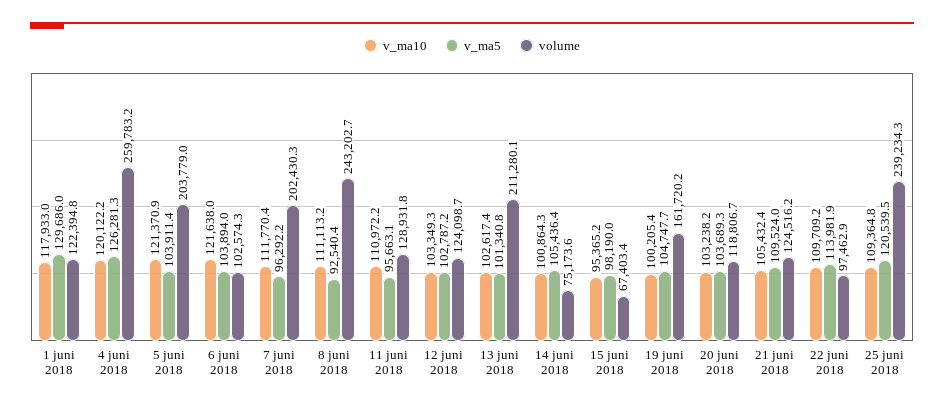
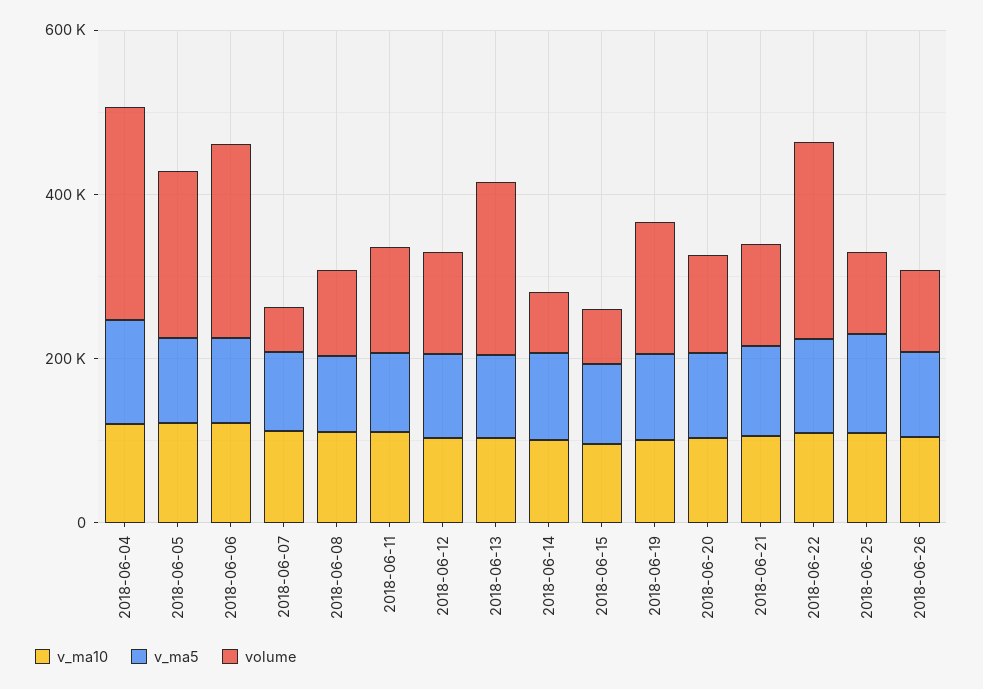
v_ma10, 1 juni 2018: 117933 -> none
v_ma5, 1 juni 2018: 129686 -> none
volume, 1 juni 2018: 122394.8 -> none
volume, 6 juni 2018: 102574.3 -> 250000
volume, 7 juni 2018: 202430.3 -> 50000
volume, 8 juni 2018: 243202.7 -> 100000
volume, 22 juni 2018: 97462.9 -> 250000
volume, 25 juni 2018: 239234.3 -> 100000
v_ma10, 2018-06-26: none -> 100000
v_ma5, 2018-06-26: none -> 100000
volume, 2018-06-26: none -> 100000

